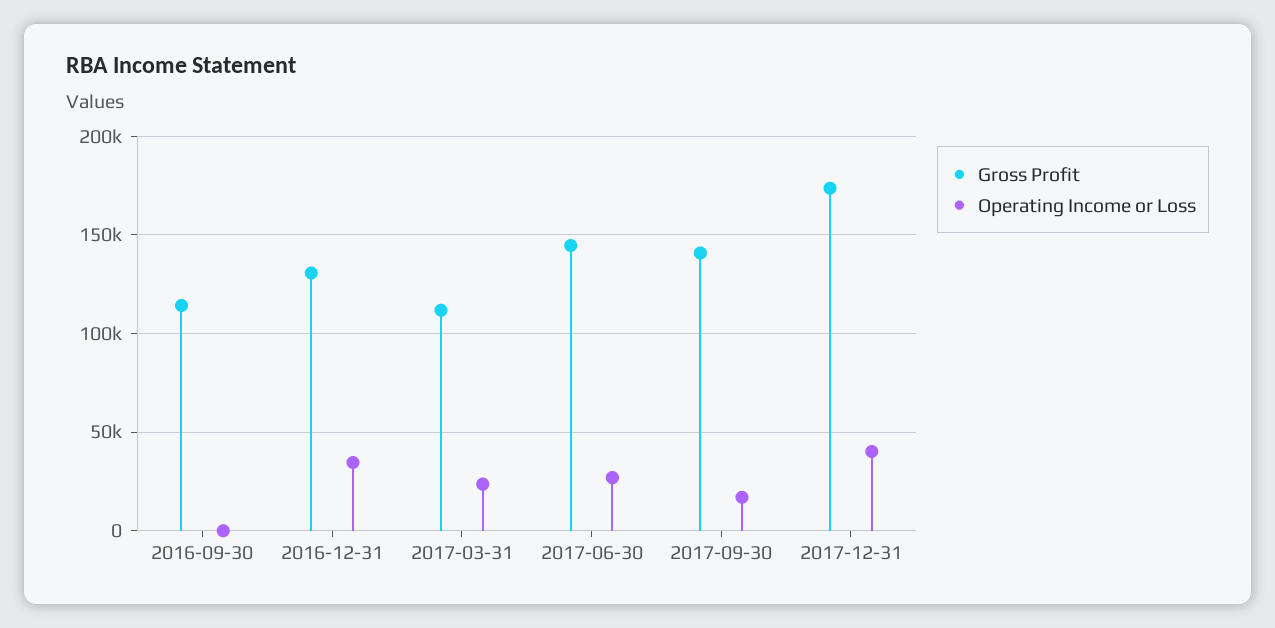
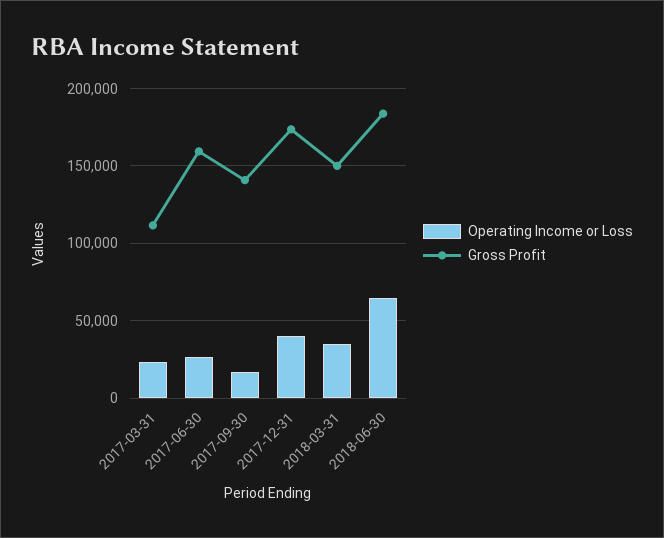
Gross Profit, 2016-09-30: 115000 -> none
Operating Income or Loss, 2016-09-30: 0 -> none
Gross Profit, 2016-12-31: 130000 -> none
Operating Income or Loss, 2016-12-31: 35000 -> none
Gross Profit, 2017-06-30: 145000 -> 160000
Operating Income or Loss, 2018-03-31: none -> 35000
Gross Profit, 2018-03-31: none -> 150000
Operating Income or Loss, 2018-06-30: none -> 65000
Gross Profit, 2018-06-30: none -> 185000

